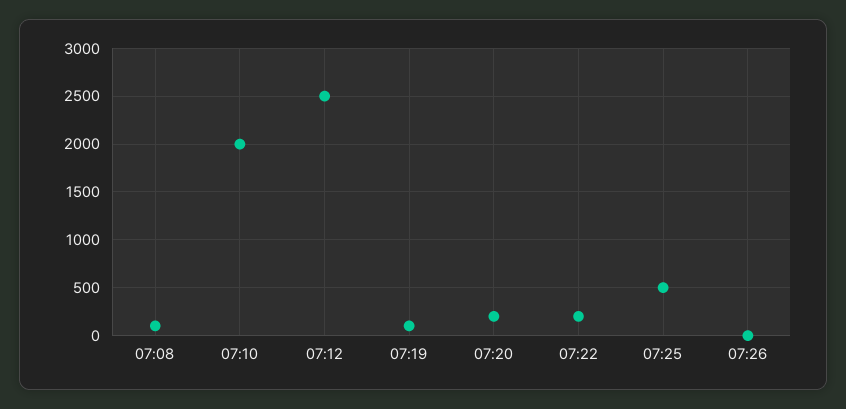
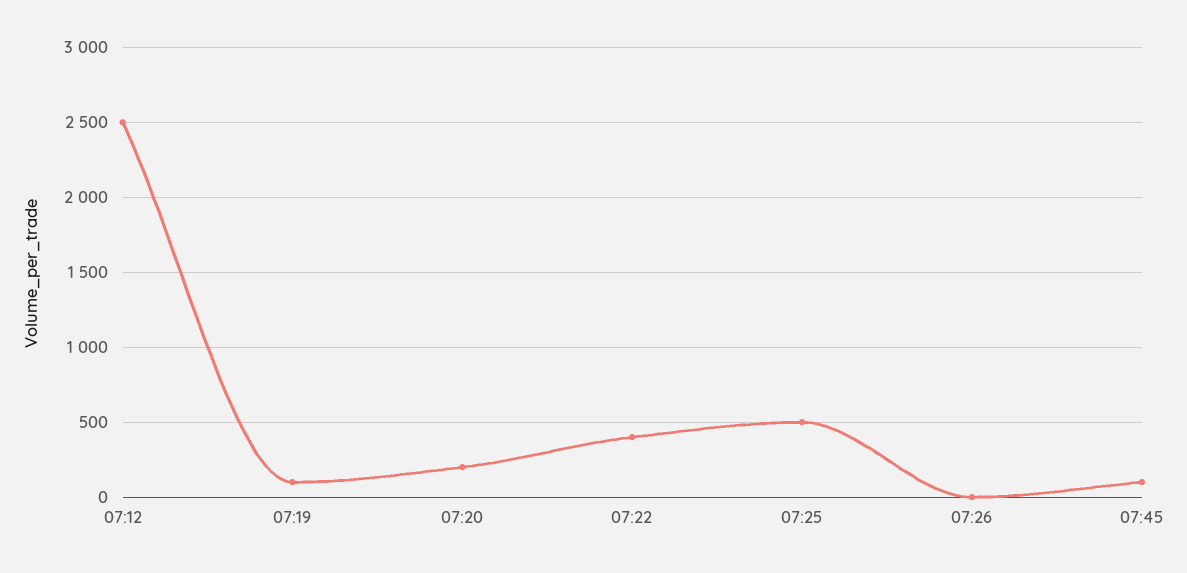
07:08: 100 -> none
07:10: 2000 -> none
07:22: 200 -> 400
07:45: none -> 100

